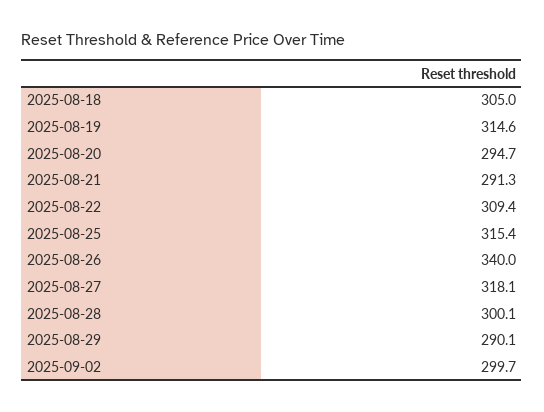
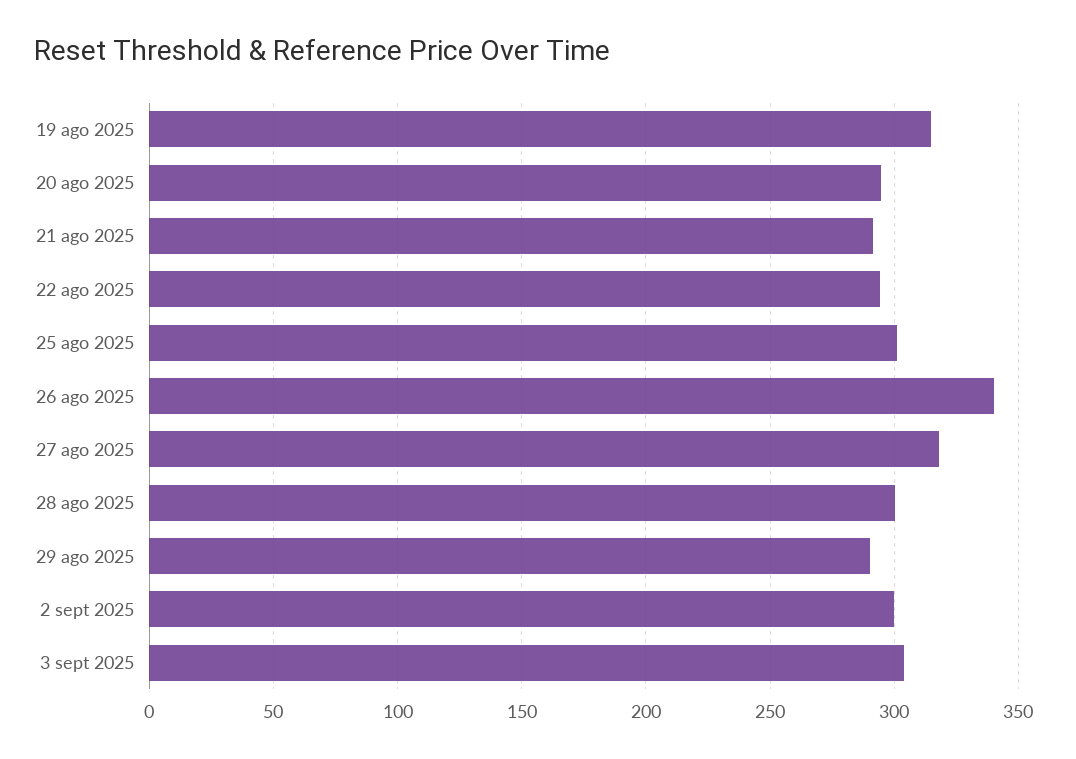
2025-08-18: 305 -> none
2025-08-22: 309.4 -> 295
2025-08-25: 315.4 -> 300
3 sept 2025: none -> 305

